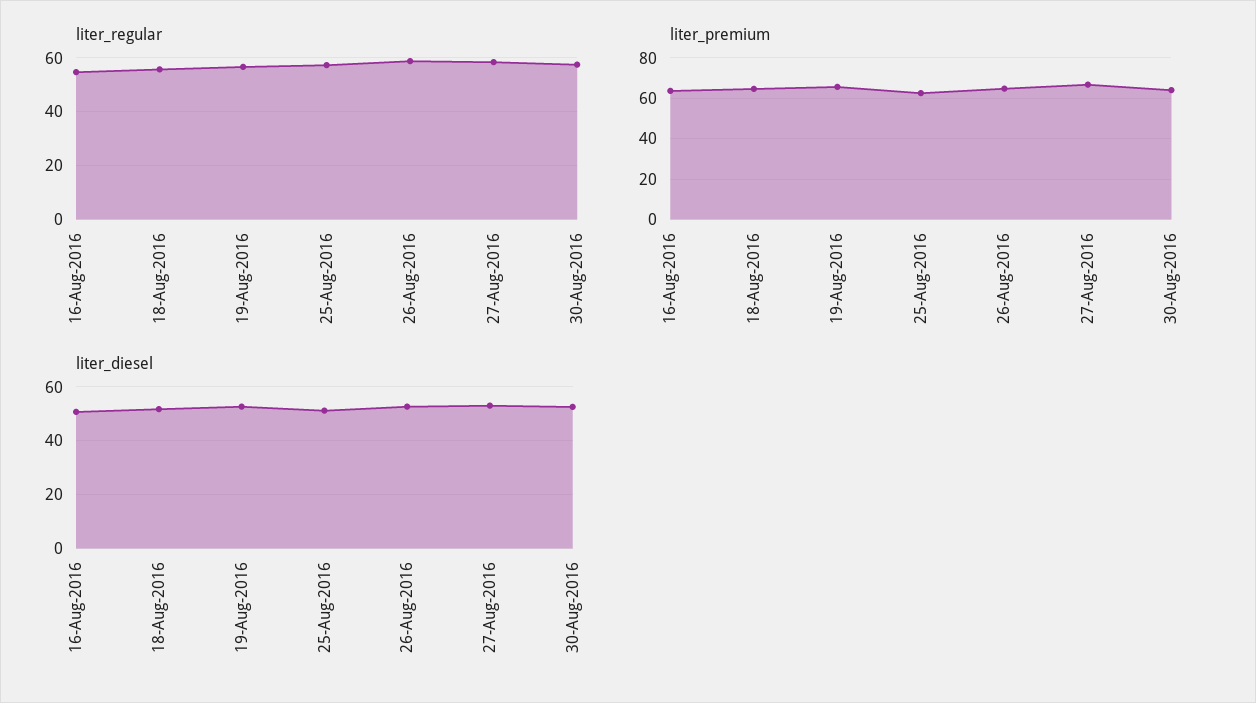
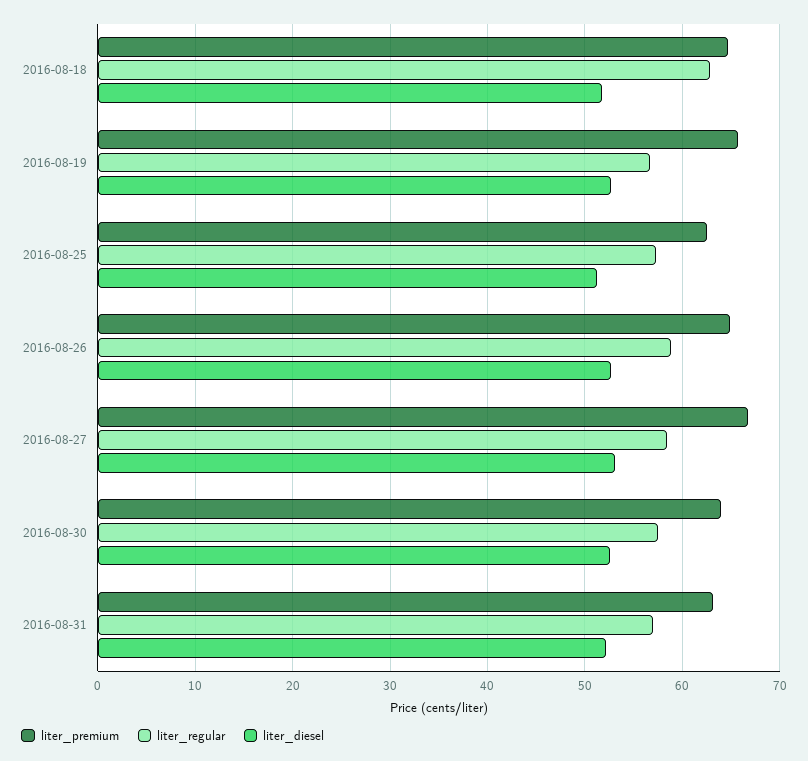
liter_regular, 16-Aug-2016: 55 -> none
liter_regular, 18-Aug-2016: 55 -> 63
liter_premium, 16-Aug-2016: 65 -> none
liter_diesel, 16-Aug-2016: 50 -> none
liter_premium, 2016-08-31: none -> 63
liter_regular, 2016-08-31: none -> 57
liter_diesel, 2016-08-31: none -> 52

